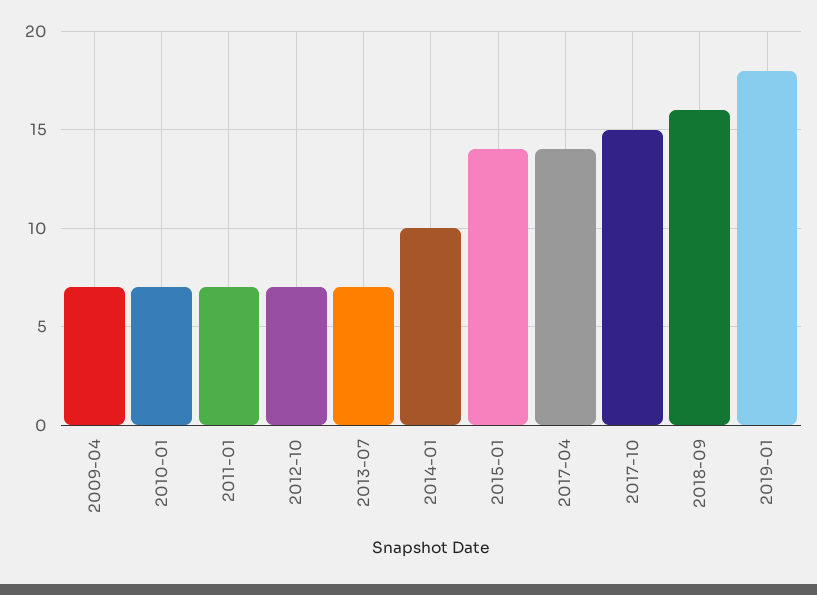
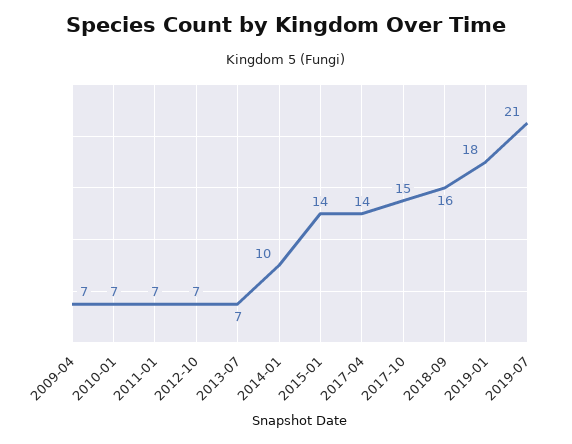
2019-07: none -> 21

